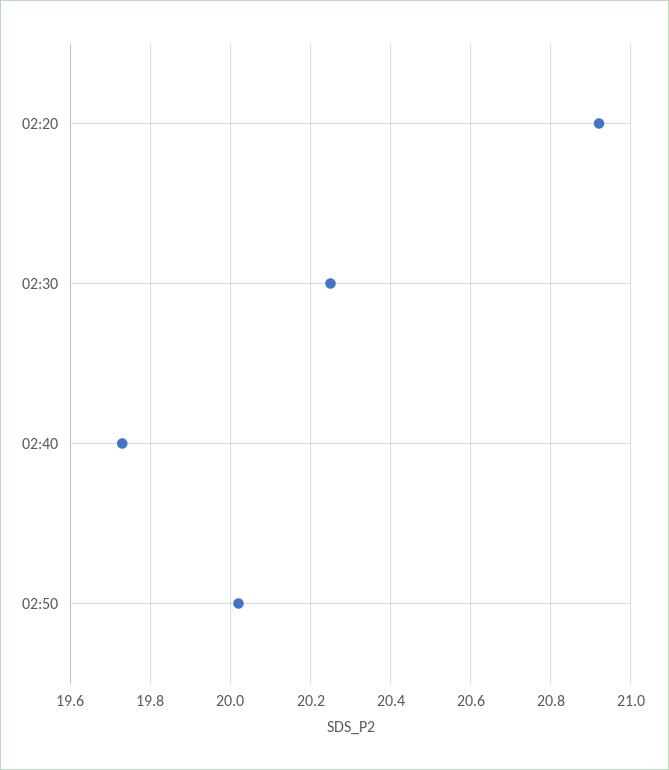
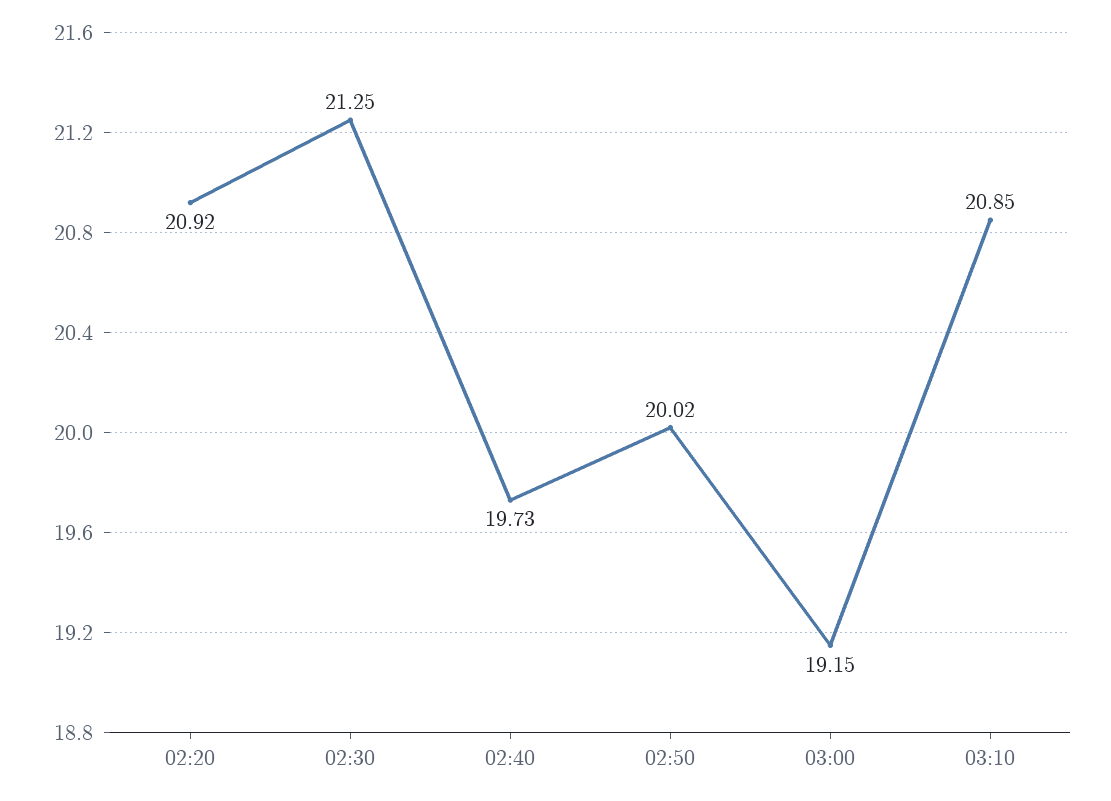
02:30: 20.25 -> 21.25
03:00: none -> 19.15
03:10: none -> 20.85

